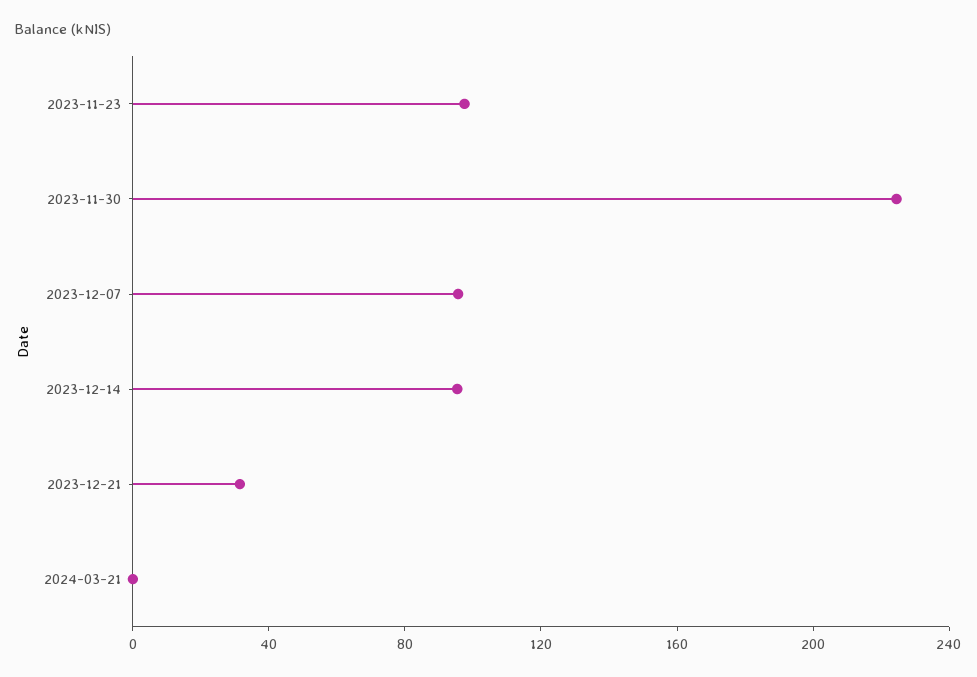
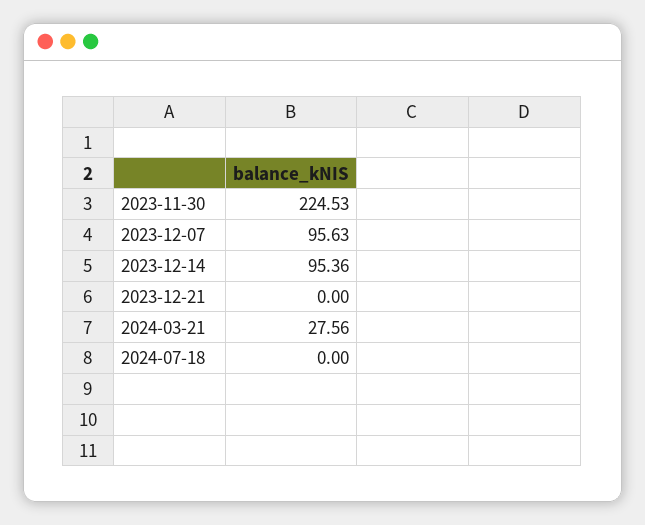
2023-11-23: 100 -> none
2023-12-21: 30 -> 0
2024-03-21: 0 -> 27.56
2024-07-18: none -> 0

